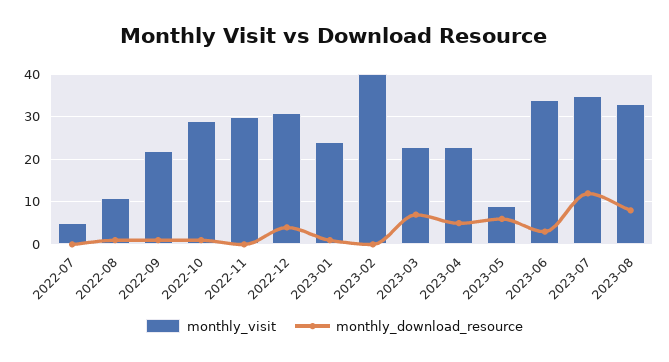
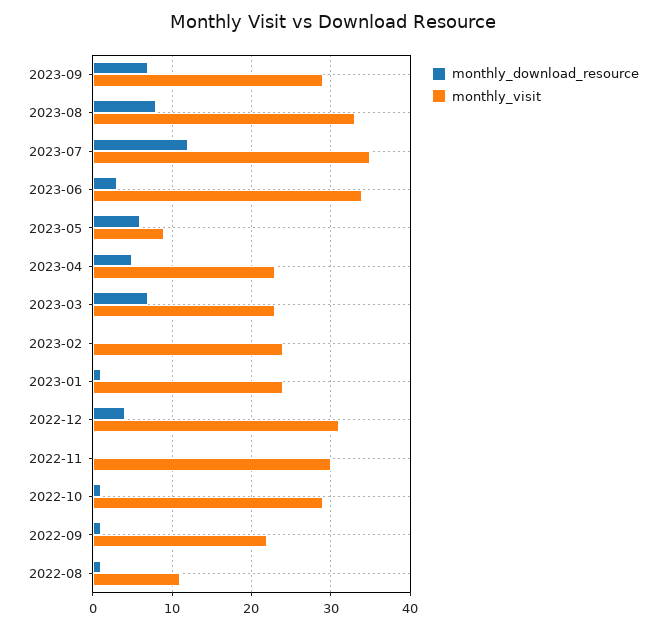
monthly_visit, 2022-07: 5 -> none
monthly_download_resource, 2022-07: 0 -> none
monthly_visit, 2023-02: 40 -> 24
monthly_download_resource, 2023-09: none -> 7
monthly_visit, 2023-09: none -> 29

